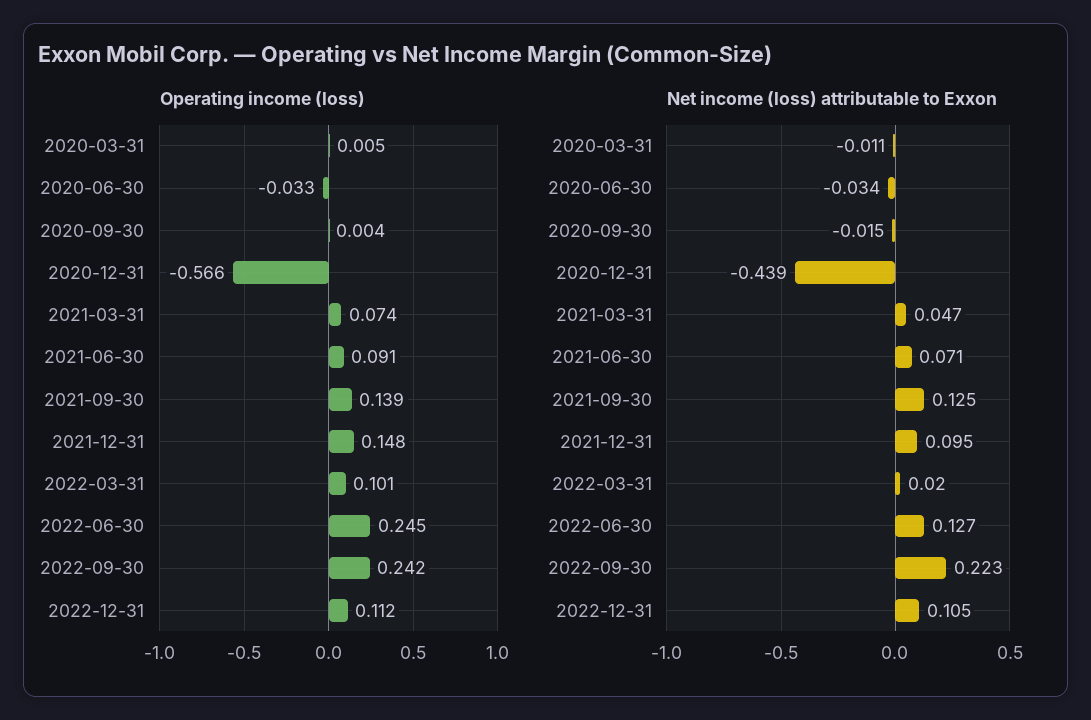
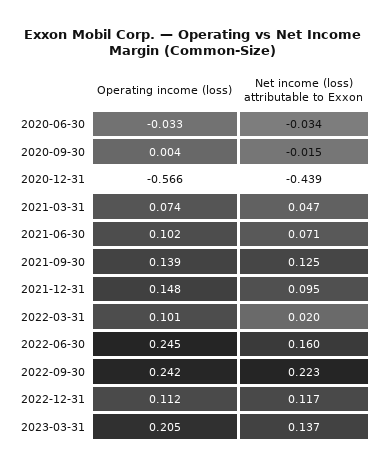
Operating income (loss), 2020-03-31: 0.005 -> none
Operating income (loss), 2021-06-30: 0.091 -> 0.102
Net income (loss) attributable to Exxon, 2020-03-31: -0.011 -> none
Net income (loss) attributable to Exxon, 2022-06-30: 0.127 -> 0.16
Net income (loss) attributable to Exxon, 2022-12-31: 0.105 -> 0.117
Operating income (loss), 2023-03-31: none -> 0.205
Net income (loss) attributable to Exxon, 2023-03-31: none -> 0.137

